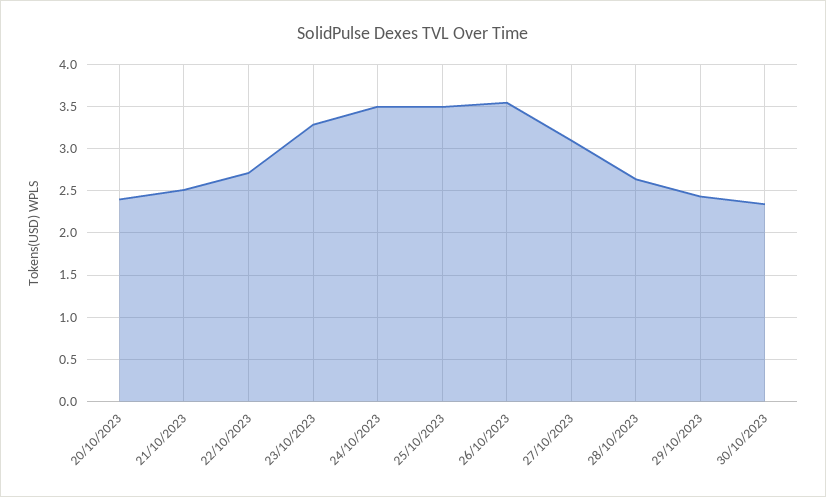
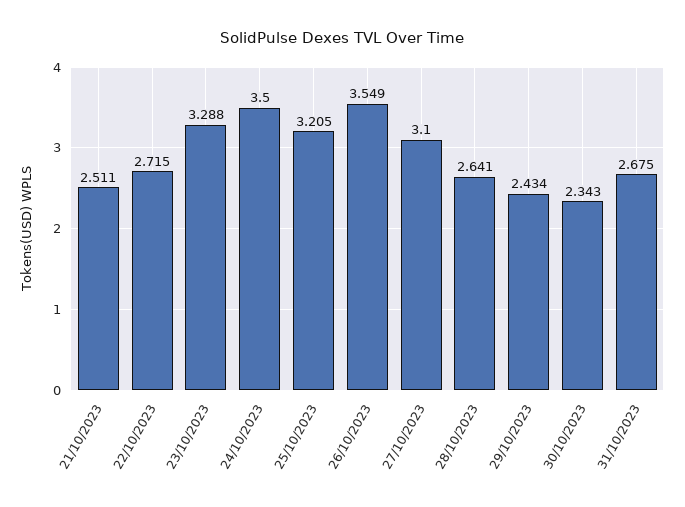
20/10/2023: 2.4 -> none
25/10/2023: 3.5 -> 3.205
31/10/2023: none -> 2.675

